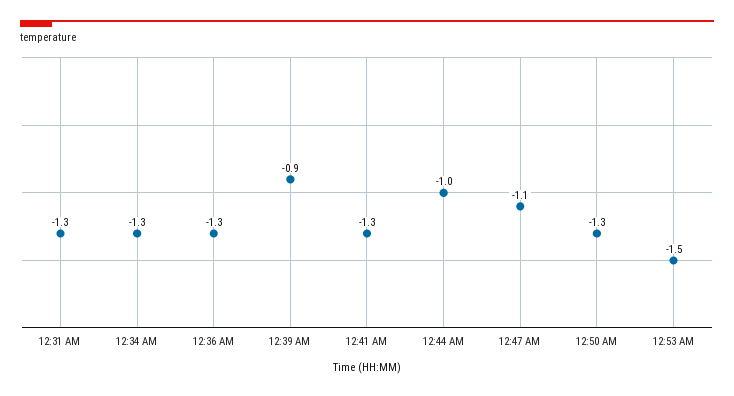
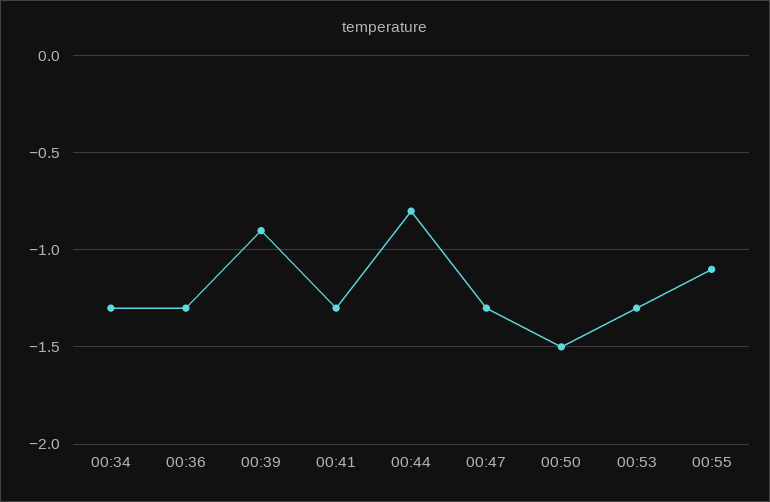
12:31 AM: -1.3 -> none
12:44 AM: -1 -> -0.8
12:47 AM: -1.1 -> -1.3
12:50 AM: -1.3 -> -1.5
12:53 AM: -1.5 -> -1.3
00:55: none -> -1.1

